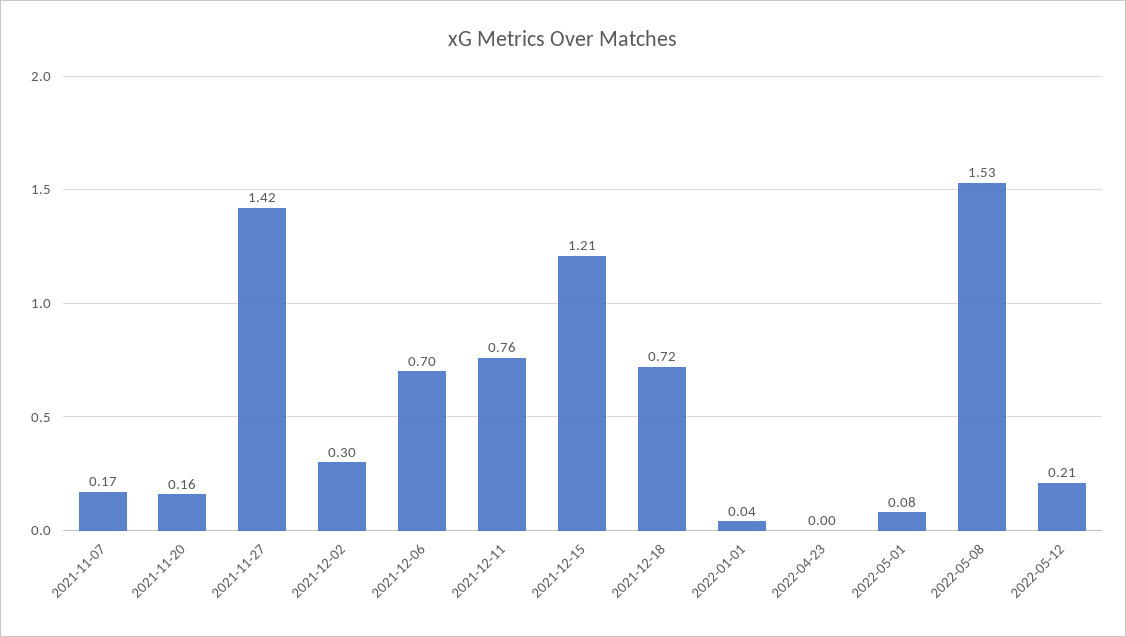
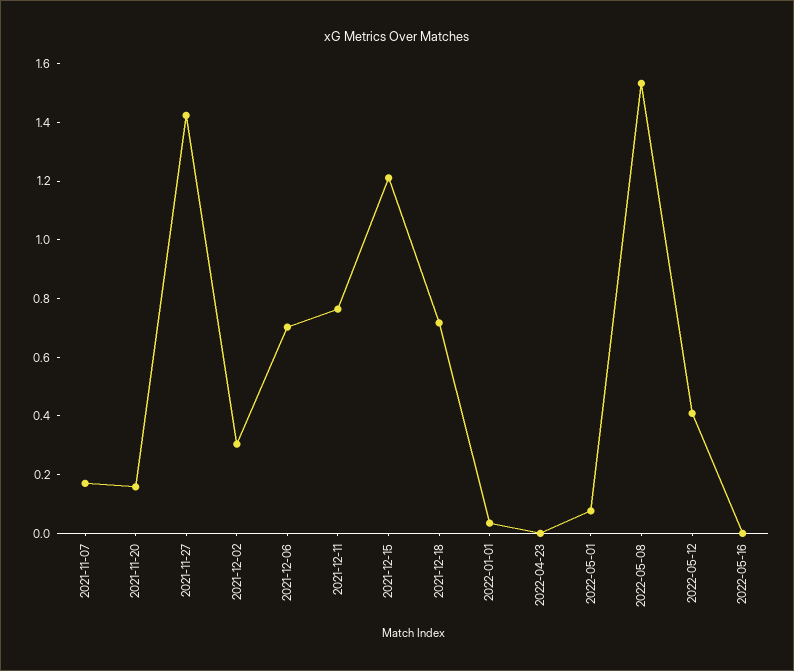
2022-05-12: 0.21 -> 0.4
2022-05-16: none -> 0

